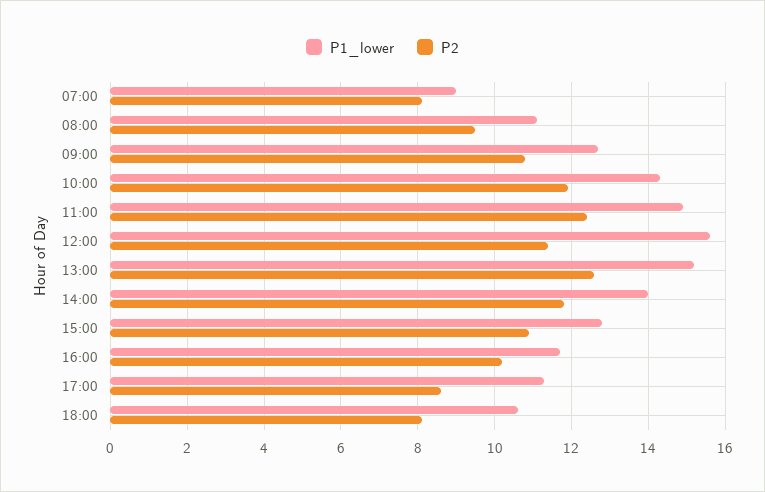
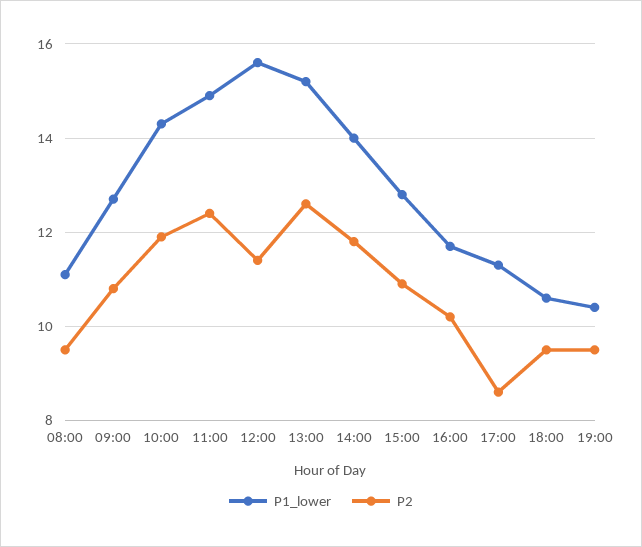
P1_lower, 07:00: 9 -> none
P2, 07:00: 8 -> none
P2, 18:00: 8 -> 9.5
P1_lower, 19:00: none -> 10.5
P2, 19:00: none -> 9.5

